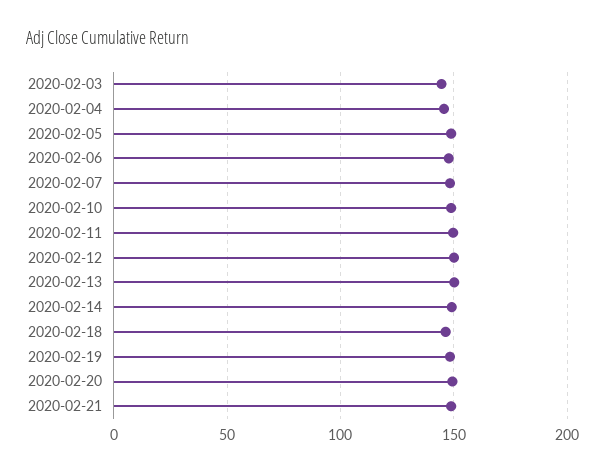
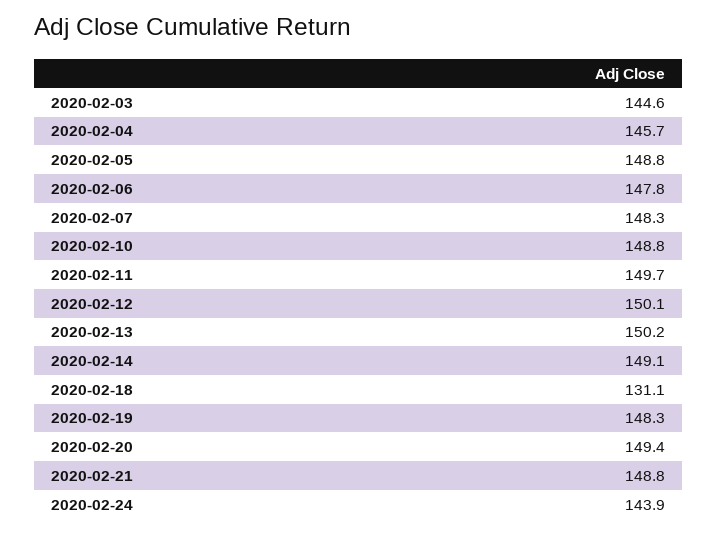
2020-02-18: 145 -> 131.1
2020-02-24: none -> 143.9

